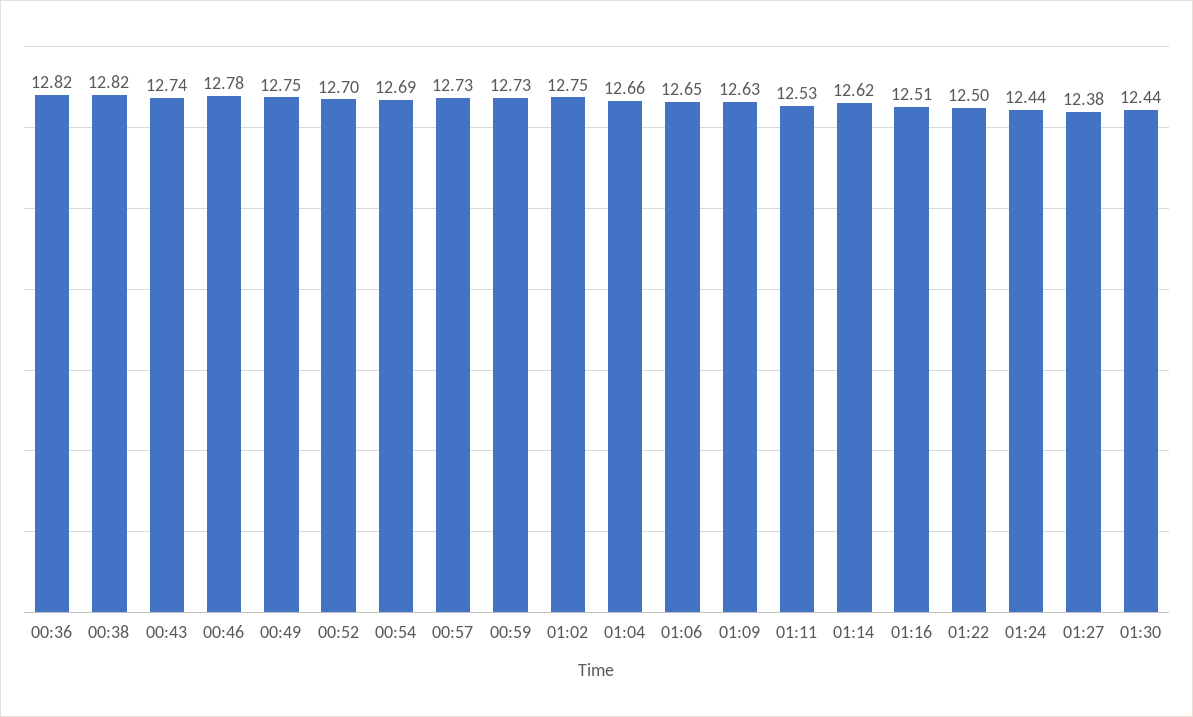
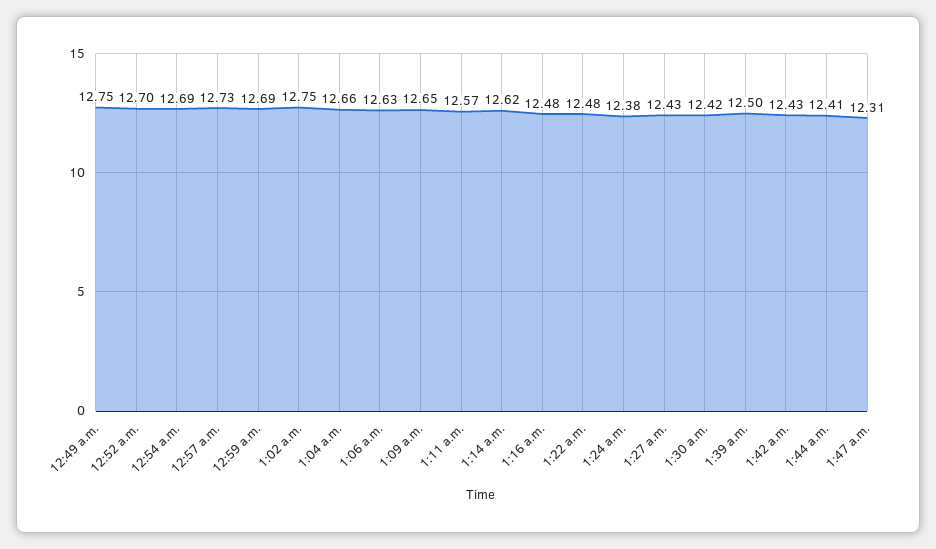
00:36: 12.82 -> none
00:38: 12.82 -> none
00:43: 12.74 -> none
00:46: 12.78 -> none
00:59: 12.73 -> 12.69
01:06: 12.65 -> 12.63
01:09: 12.63 -> 12.65
01:11: 12.53 -> 12.57
01:16: 12.51 -> 12.48
01:22: 12.5 -> 12.48
01:24: 12.44 -> 12.38
01:27: 12.38 -> 12.43
01:30: 12.44 -> 12.42
1:39 a.m.: none -> 12.5
1:42 a.m.: none -> 12.43
1:44 a.m.: none -> 12.41
1:47 a.m.: none -> 12.31

